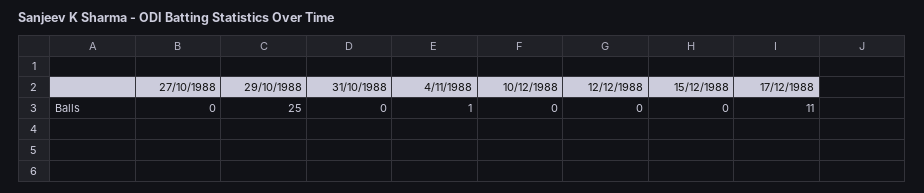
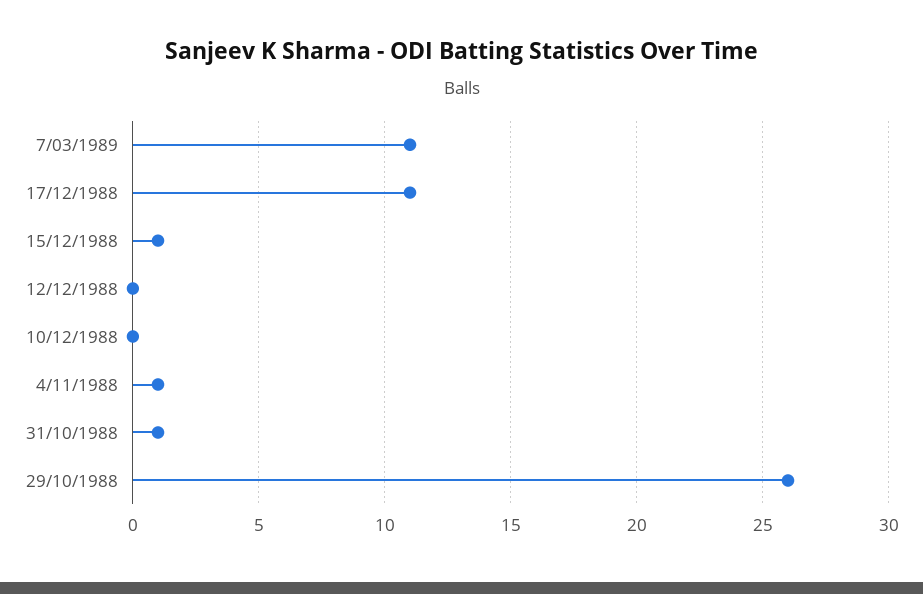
27/10/1988: 0 -> none
29/10/1988: 25 -> 26
31/10/1988: 0 -> 1
15/12/1988: 0 -> 1
7/03/1989: none -> 11

